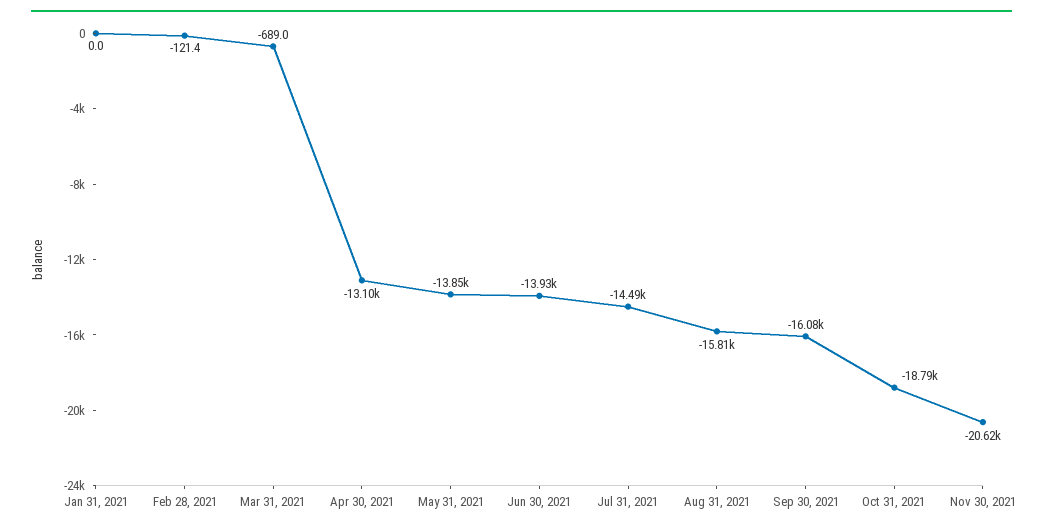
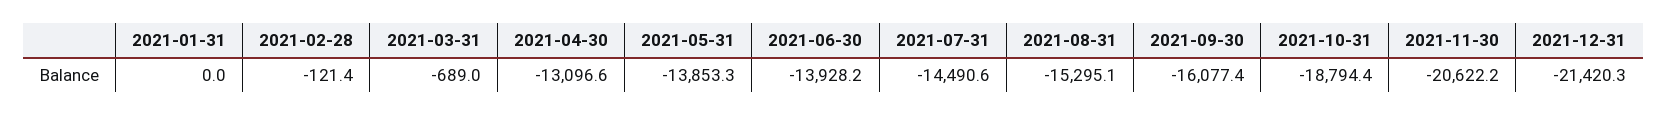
Aug 31, 2021: -15810 -> -15295.1
2021-12-31: none -> -21420.3

